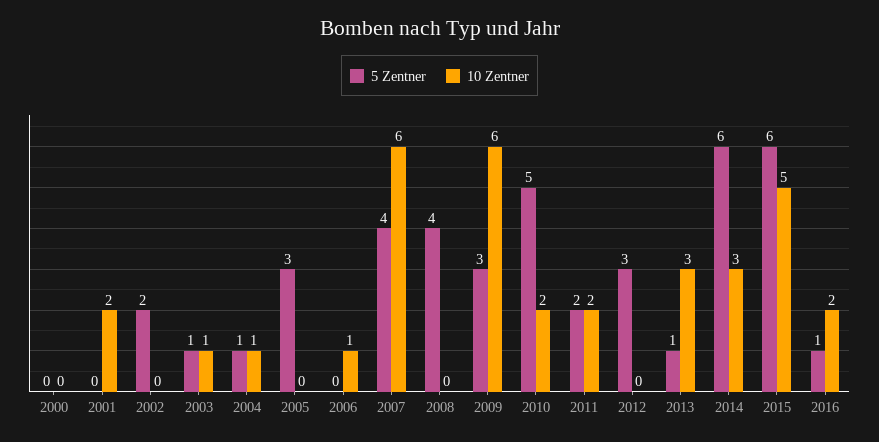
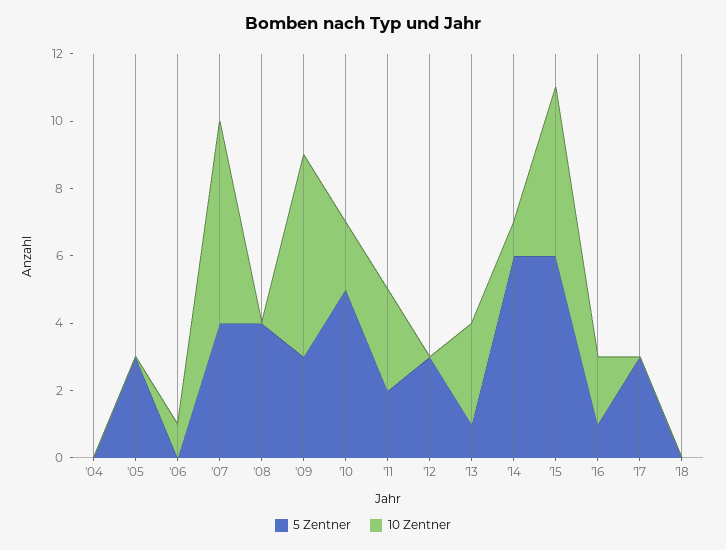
5 Zentner, 2000: 0 -> none
10 Zentner, 2000: 0 -> none
5 Zentner, 2001: 0 -> none
10 Zentner, 2001: 2 -> none
5 Zentner, 2002: 2 -> none
10 Zentner, 2002: 0 -> none
5 Zentner, 2003: 1 -> none
10 Zentner, 2003: 1 -> none
5 Zentner, 2004: 1 -> 0
10 Zentner, 2004: 1 -> 0
10 Zentner, 2011: 2 -> 3
10 Zentner, 2014: 3 -> 1
5 Zentner, '17: none -> 3
10 Zentner, '17: none -> 0
5 Zentner, '18: none -> 0
10 Zentner, '18: none -> 0

